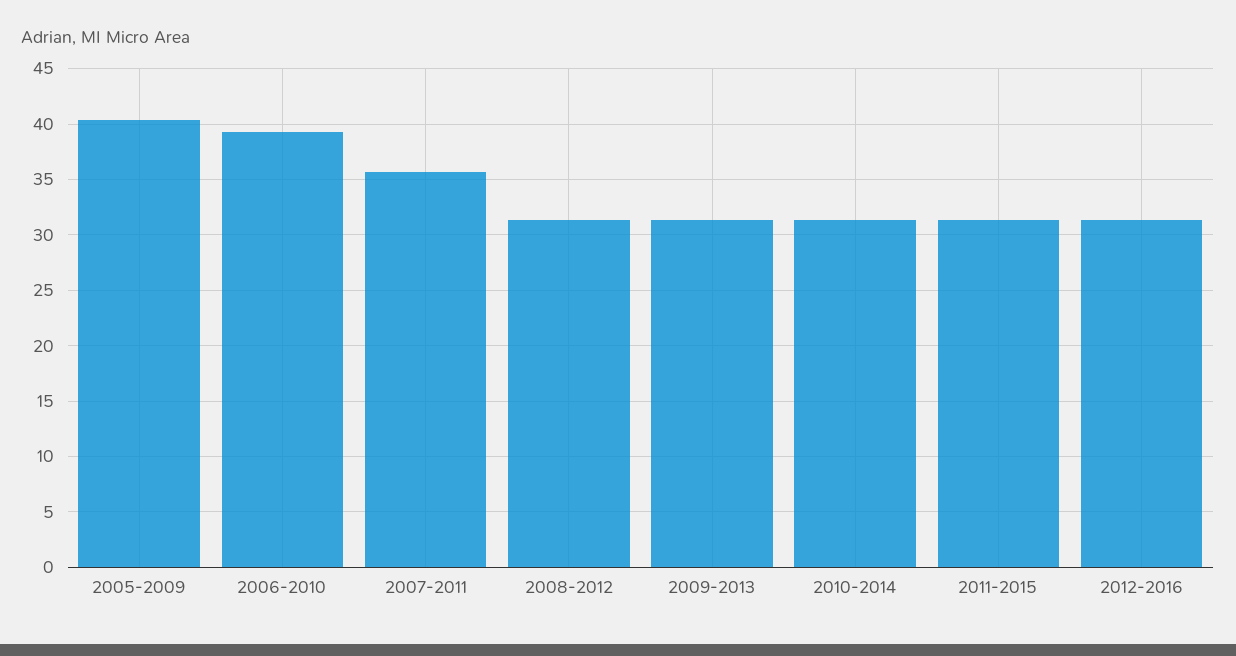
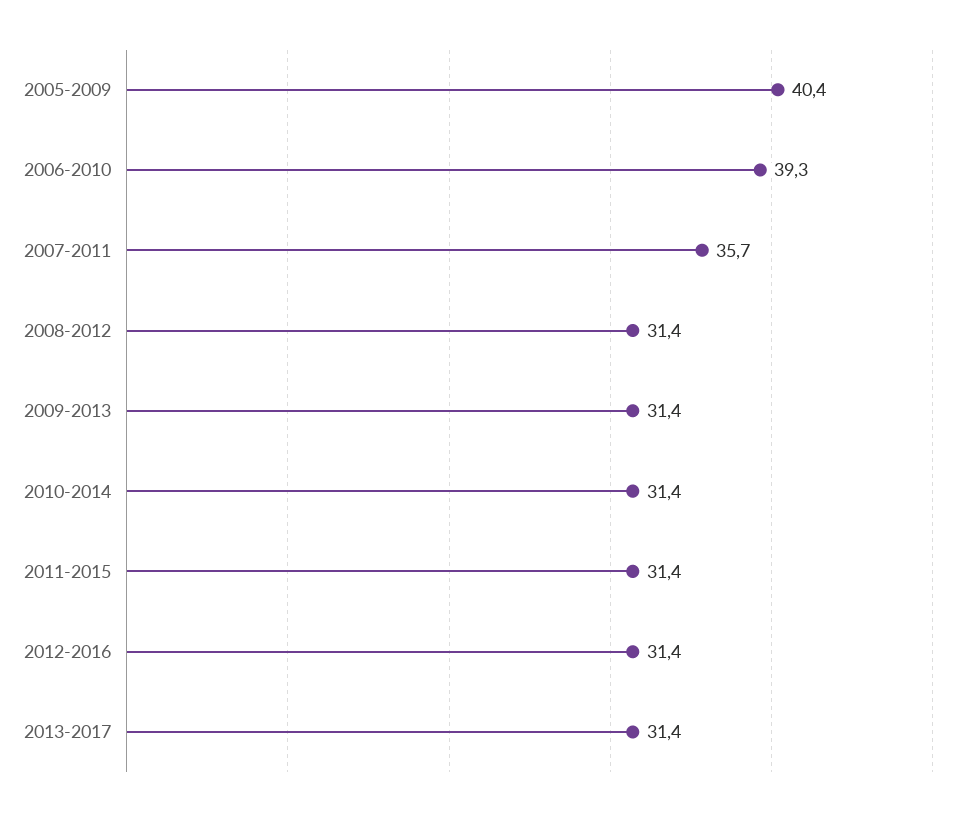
2013-2017: none -> 31.4

